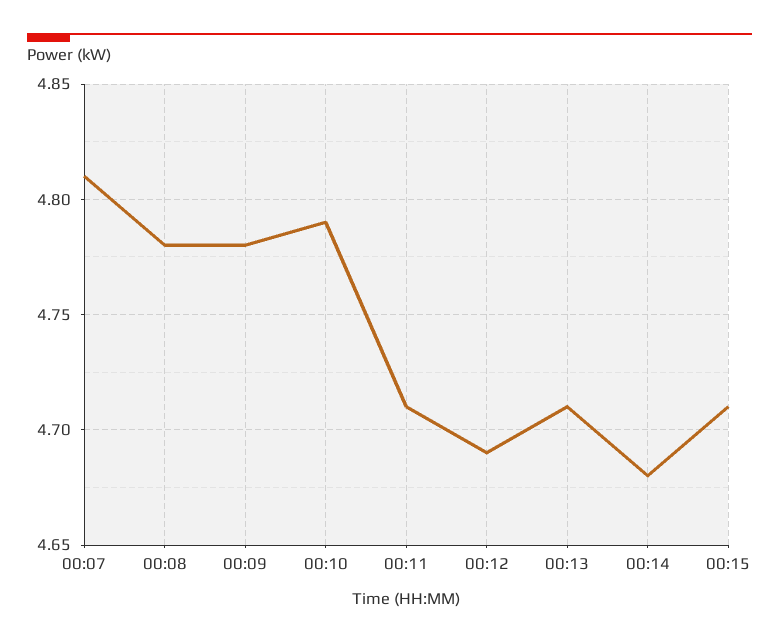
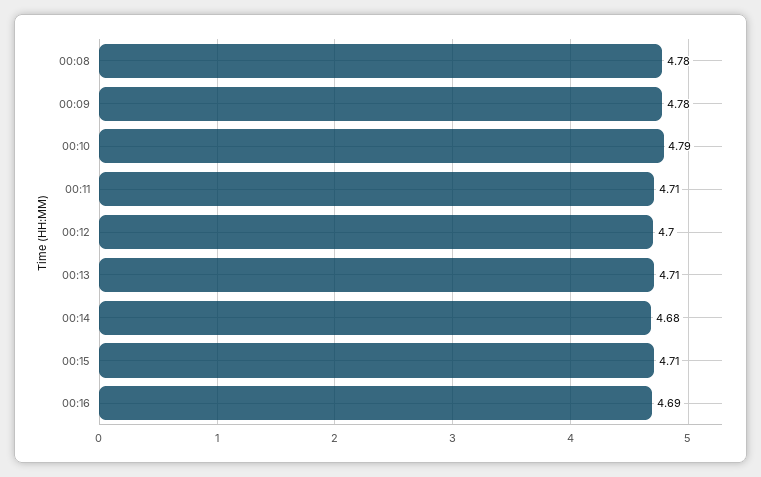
00:07: 4.81 -> none
00:12: 4.69 -> 4.7
00:16: none -> 4.69

